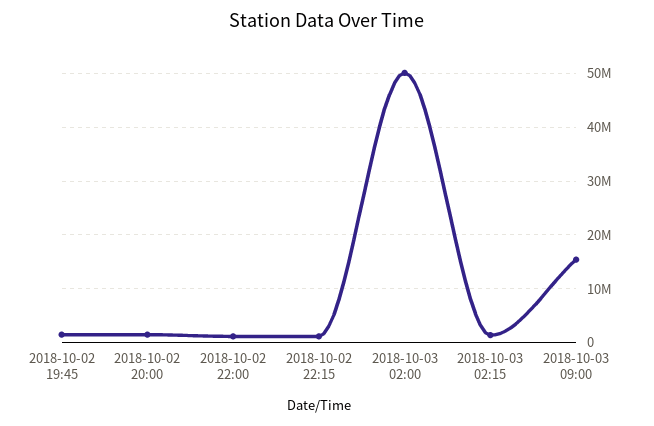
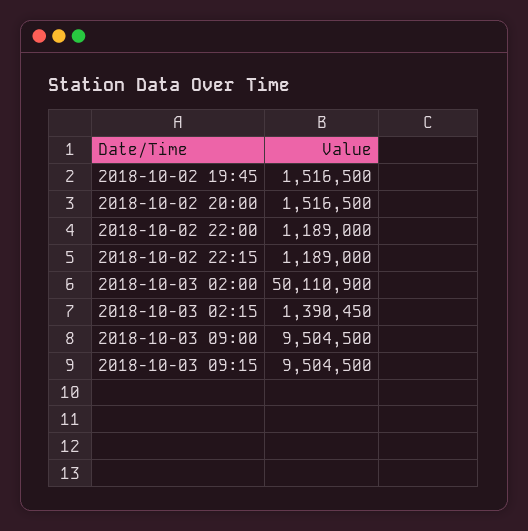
2018-10-03 09:00: 16000000 -> 9504500
2018-10-03 09:15: none -> 9504500

